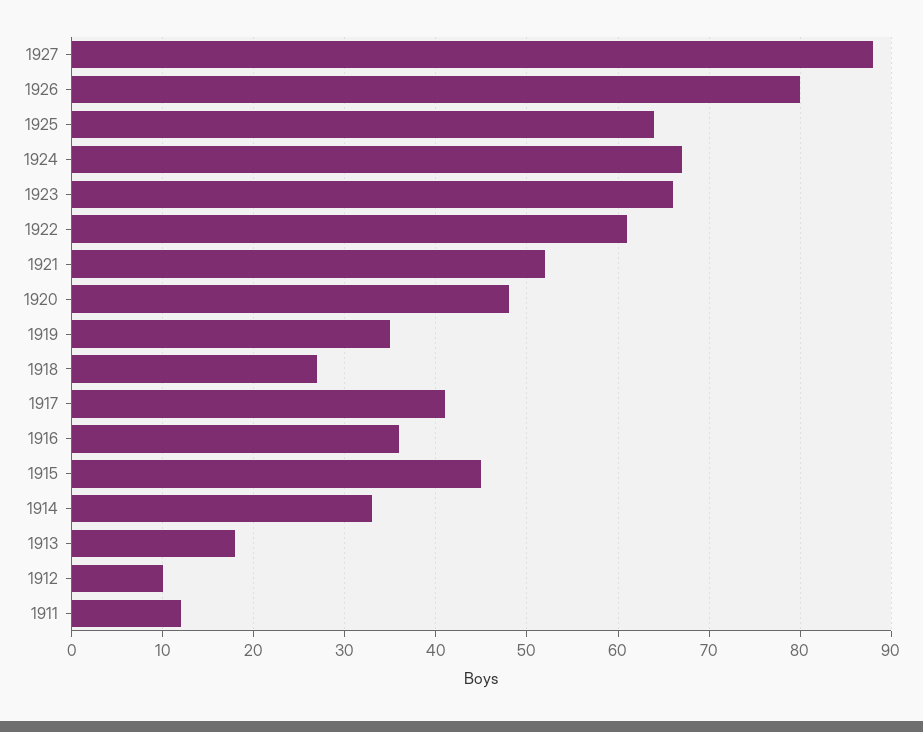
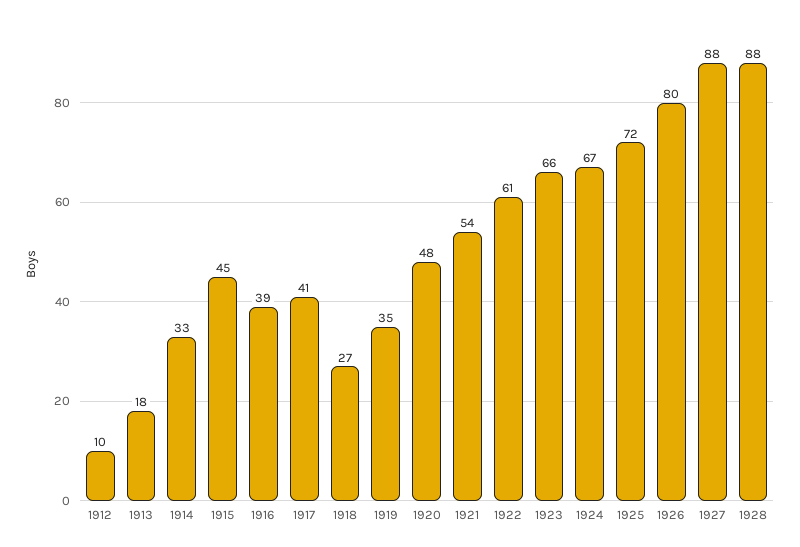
1925: 64 -> 72
1921: 52 -> 54
1916: 36 -> 39
1911: 12 -> none
1928: none -> 88

